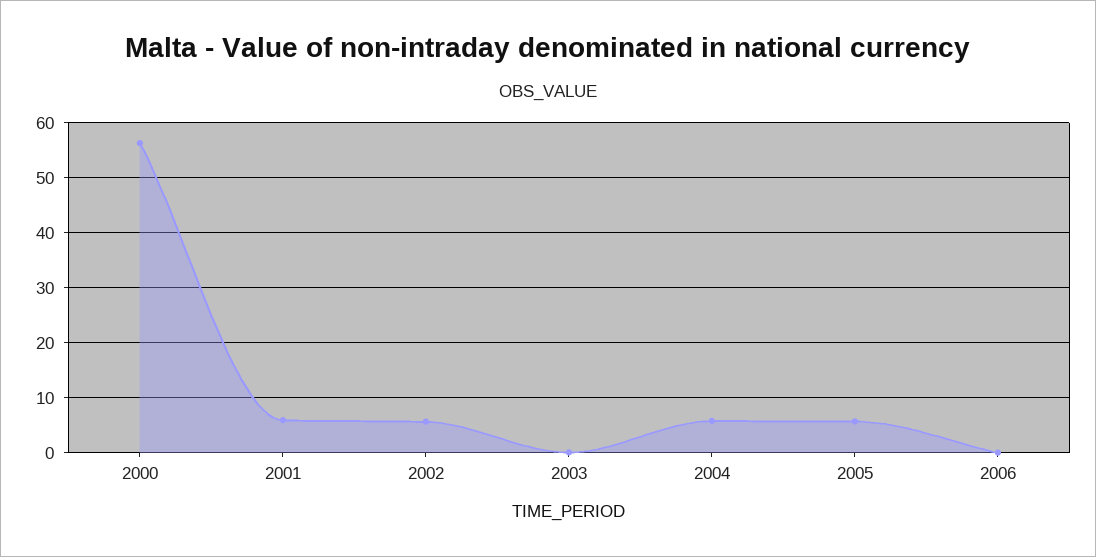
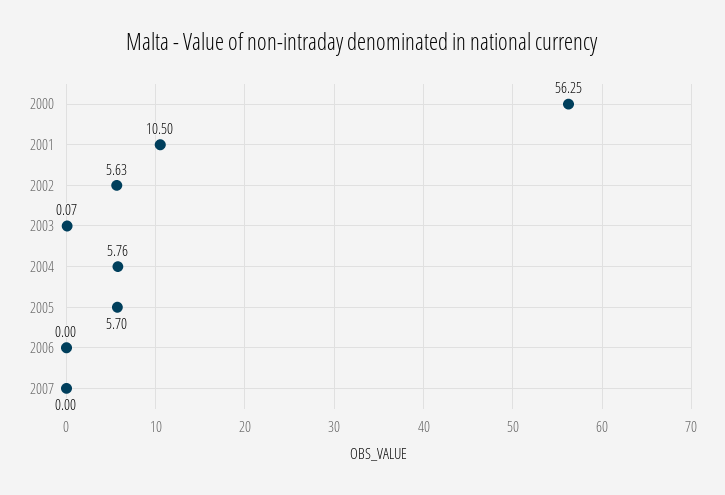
2001: 6 -> 10.5
2007: none -> 0

